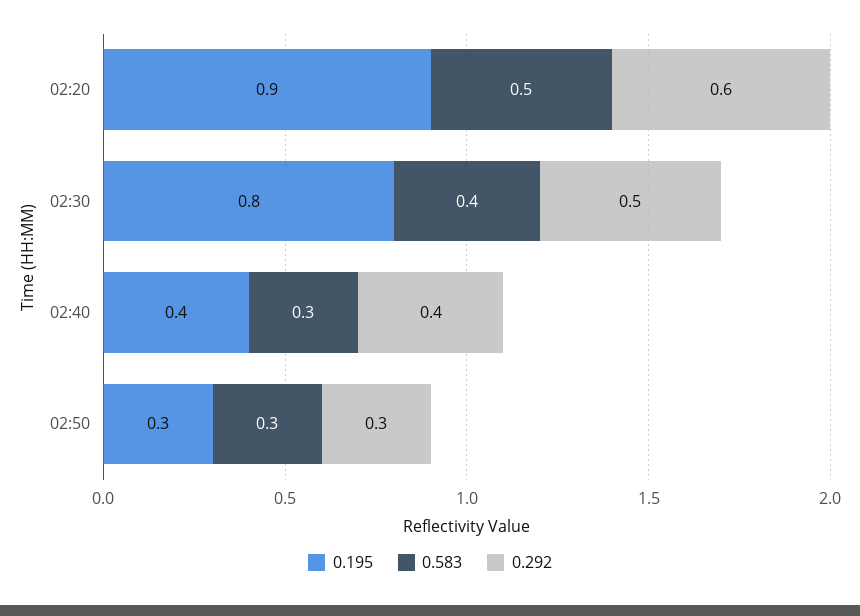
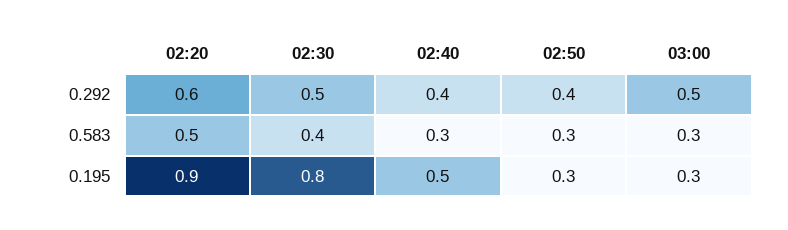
0.195, 02:40: 0.4 -> 0.5
0.292, 02:50: 0.3 -> 0.4
0.292, 03:00: none -> 0.5
0.583, 03:00: none -> 0.3
0.195, 03:00: none -> 0.3

